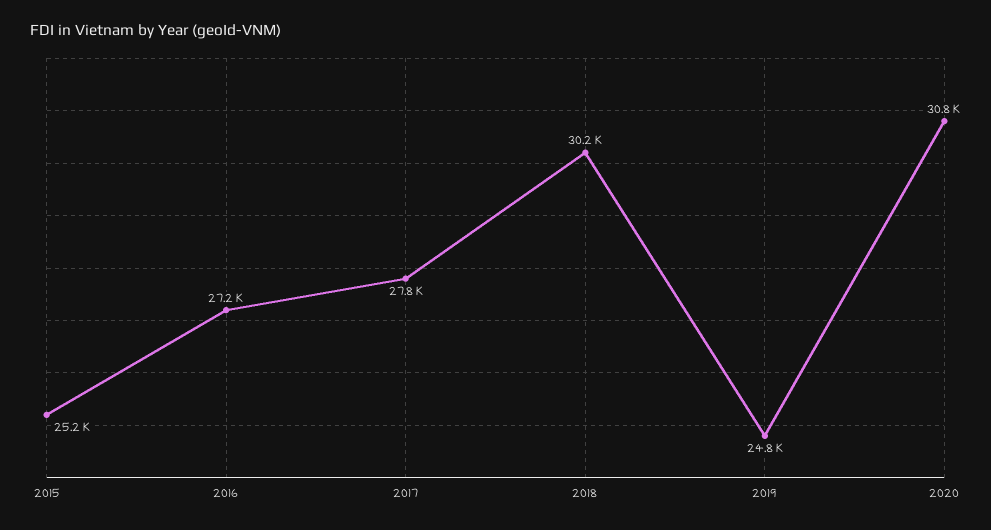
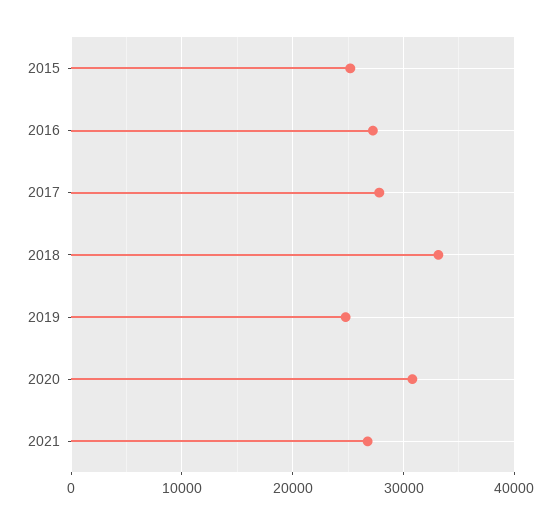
2018: 30200 -> 33000
2021: none -> 27000

